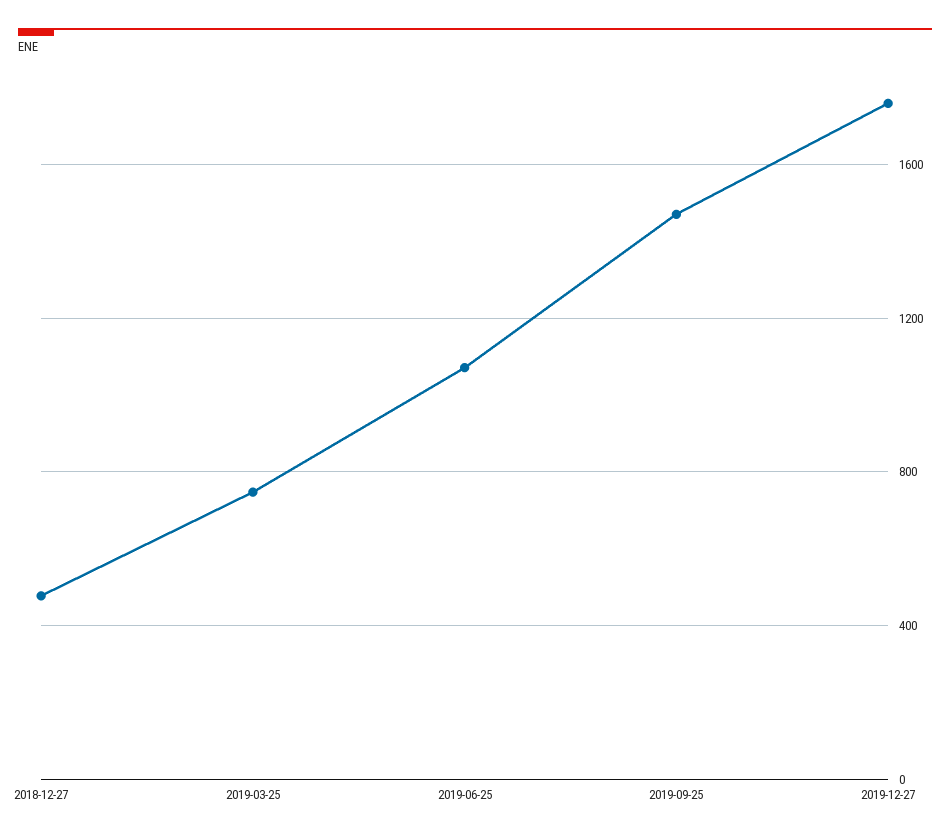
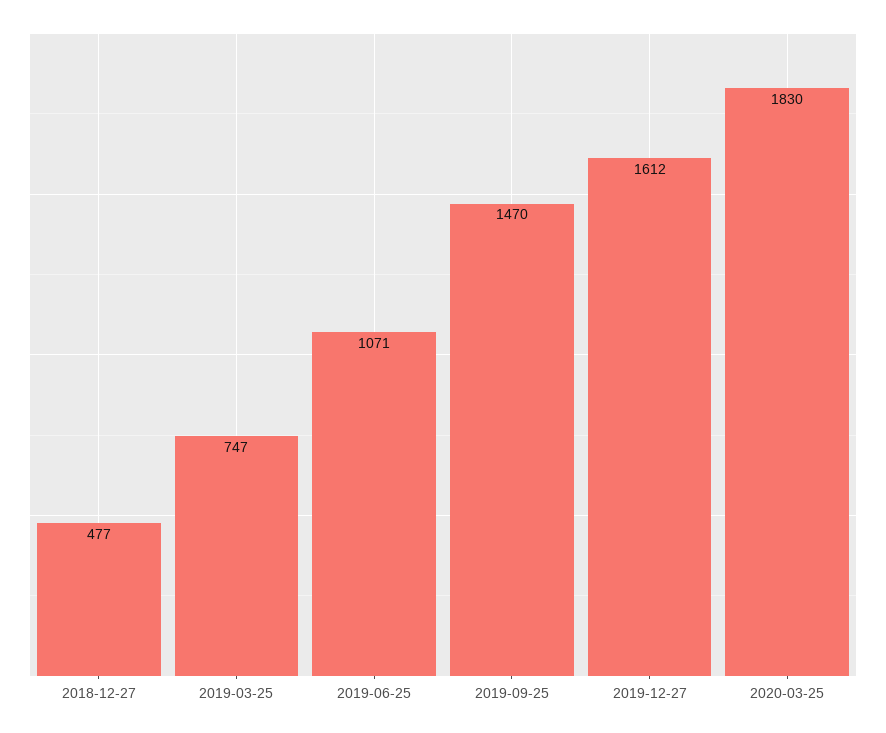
2019-12-27: 1750 -> 1612
2020-03-25: none -> 1830

